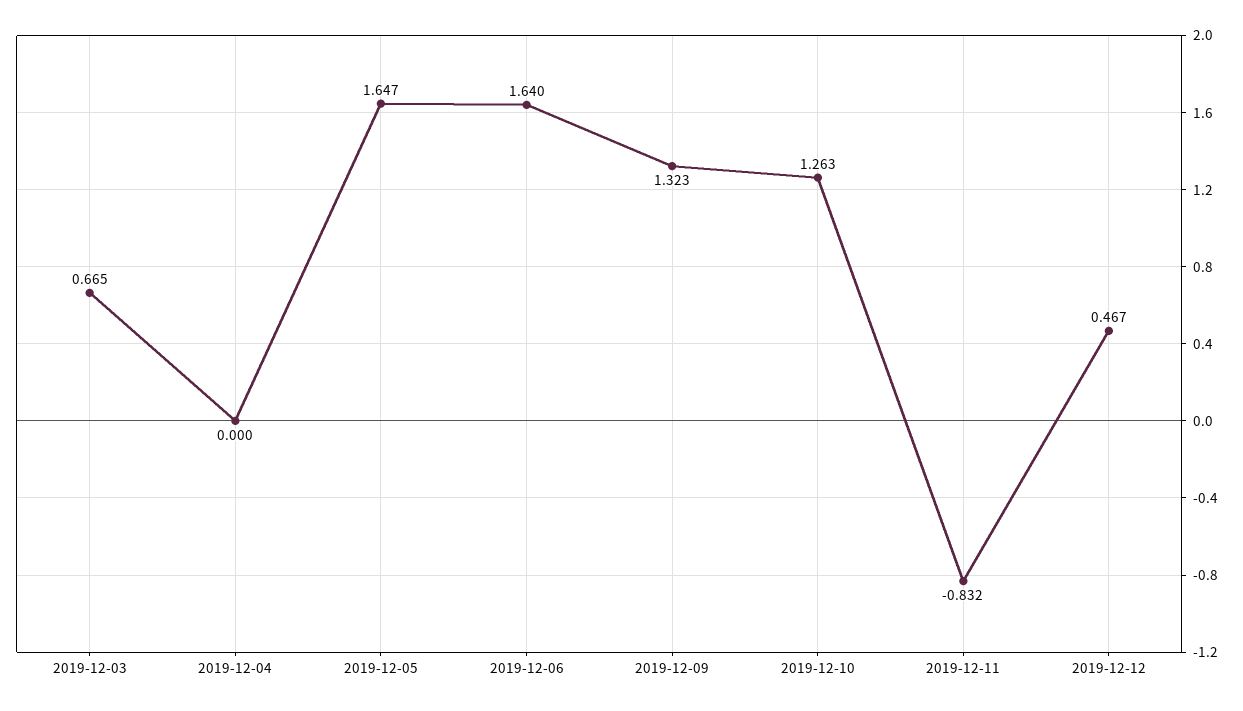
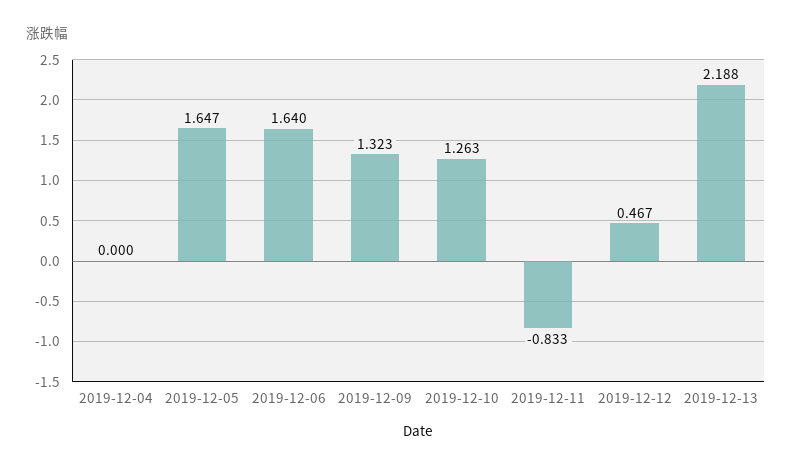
2019-12-03: 0.665 -> none
2019-12-11: -0.832 -> -0.833
2019-12-13: none -> 2.188

